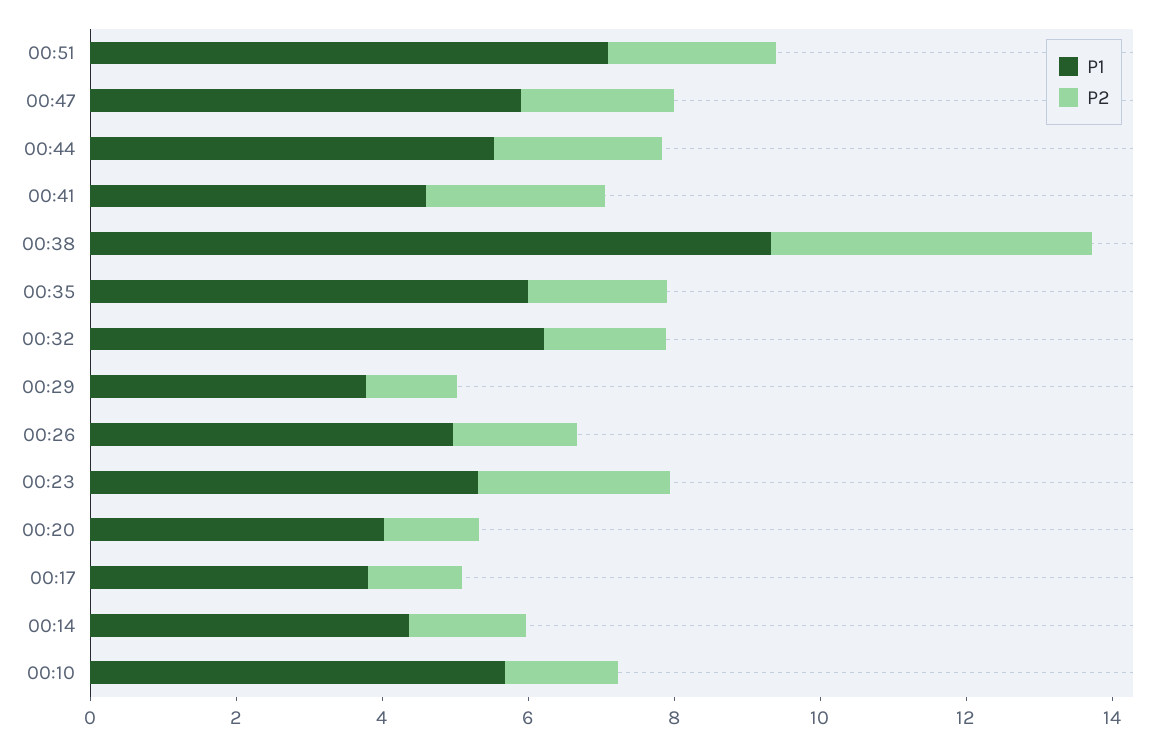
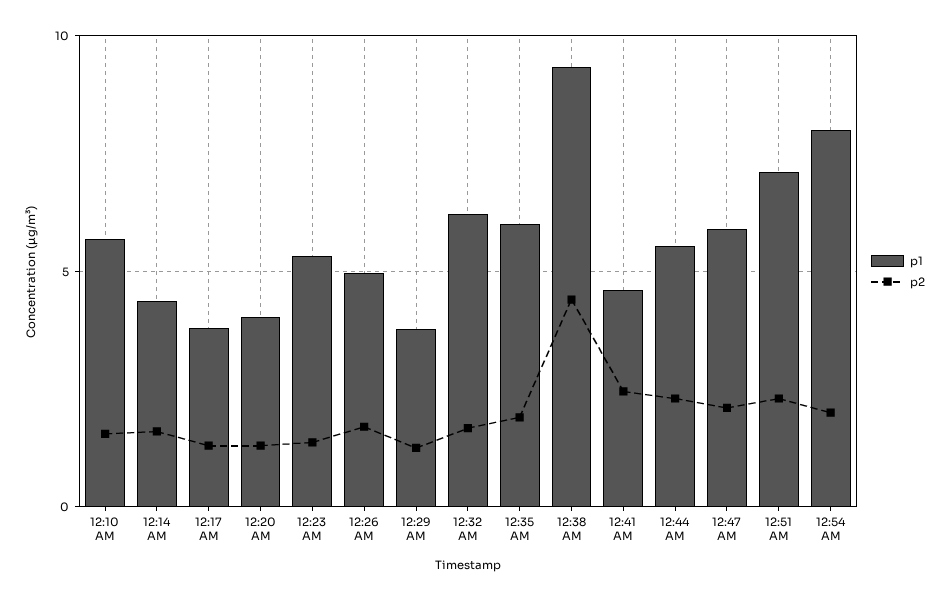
P2, 00:23: 2.5 -> 1.5
P1, 12:54 AM: none -> 8
P2, 12:54 AM: none -> 2

